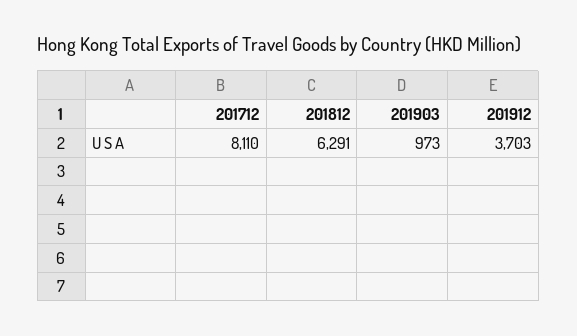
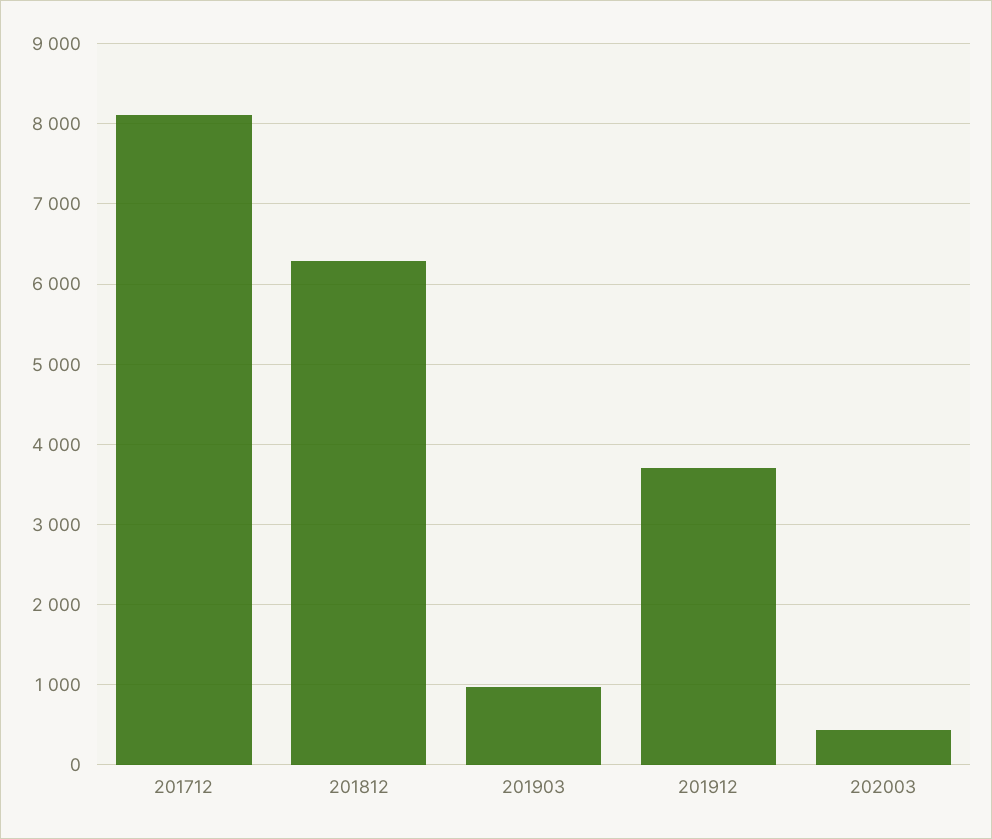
202003: none -> 400

